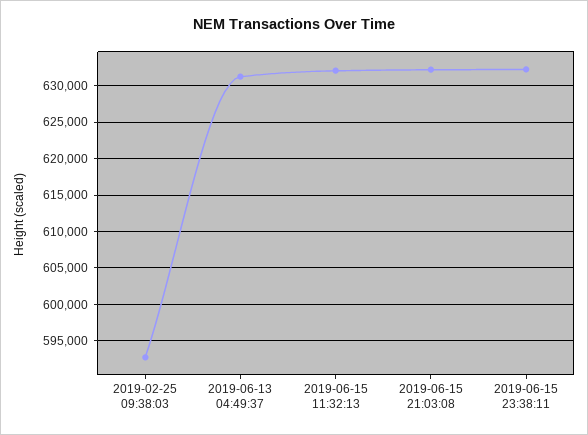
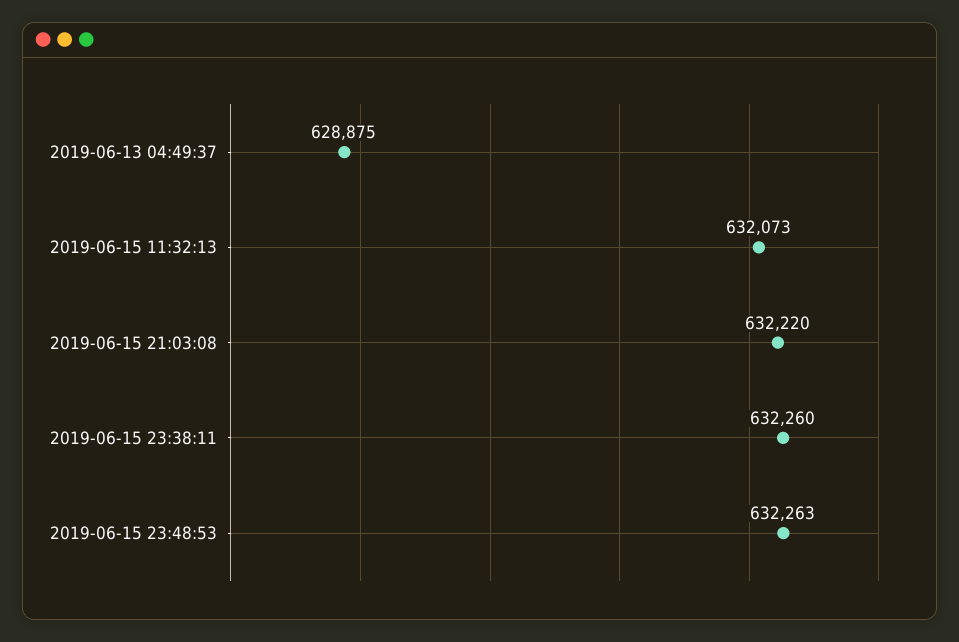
2019-02-25 09:38:03: 593000 -> none
2019-06-13 04:49:37: 631000 -> 628875
2019-06-15 23:48:53: none -> 632263

